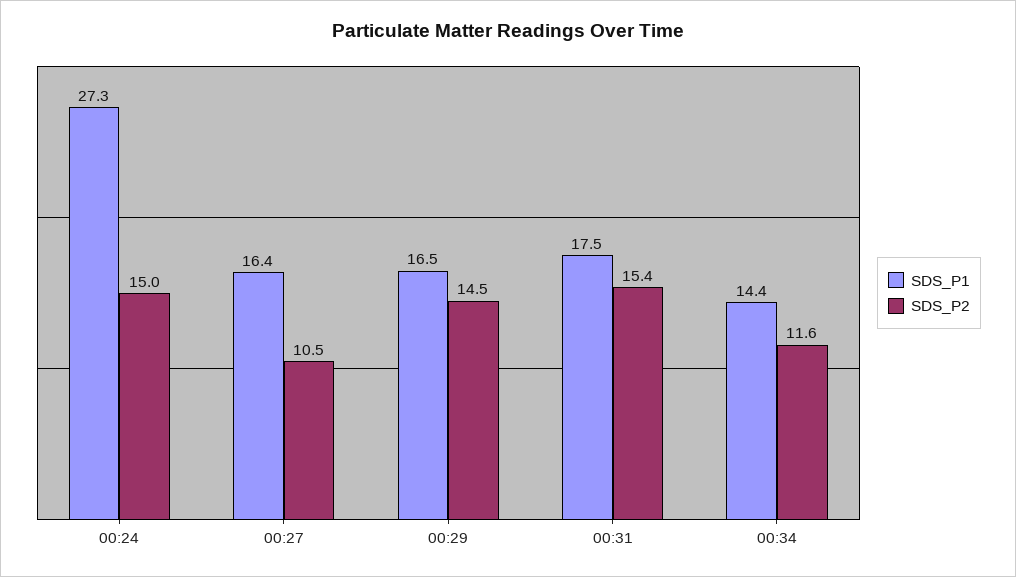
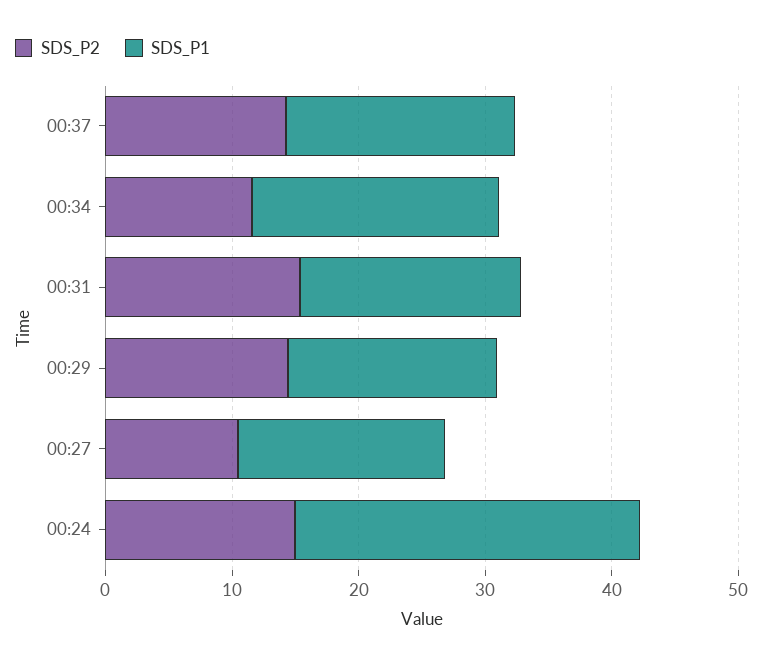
SDS_P1, 00:34: 14.4 -> 20
SDS_P2, 00:37: none -> 14
SDS_P1, 00:37: none -> 18

